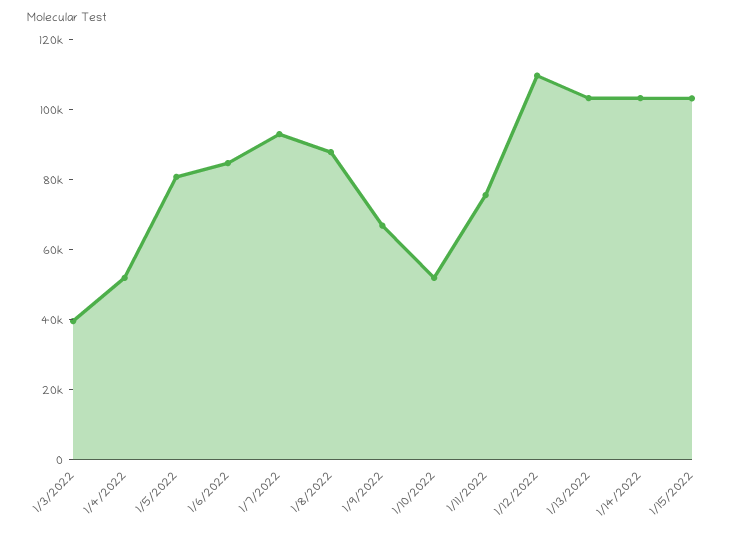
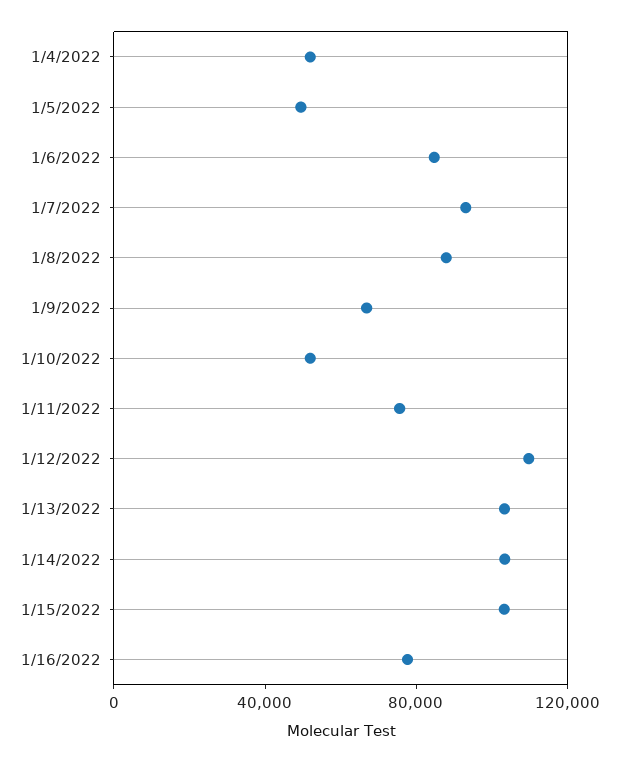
1/3/2022: 40000 -> none
1/5/2022: 80000 -> 50000
1/16/2022: none -> 80000

